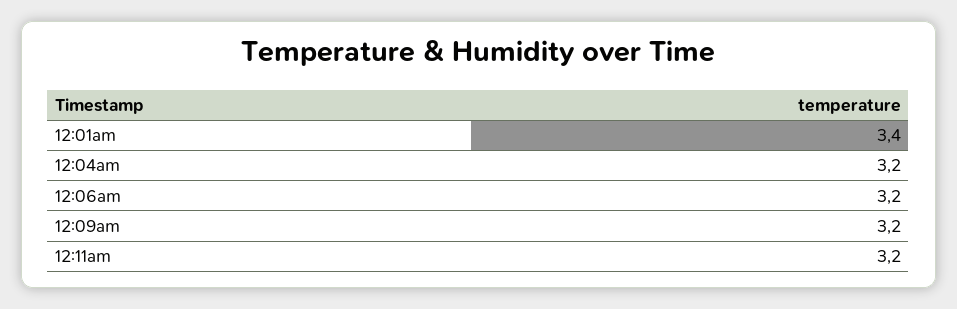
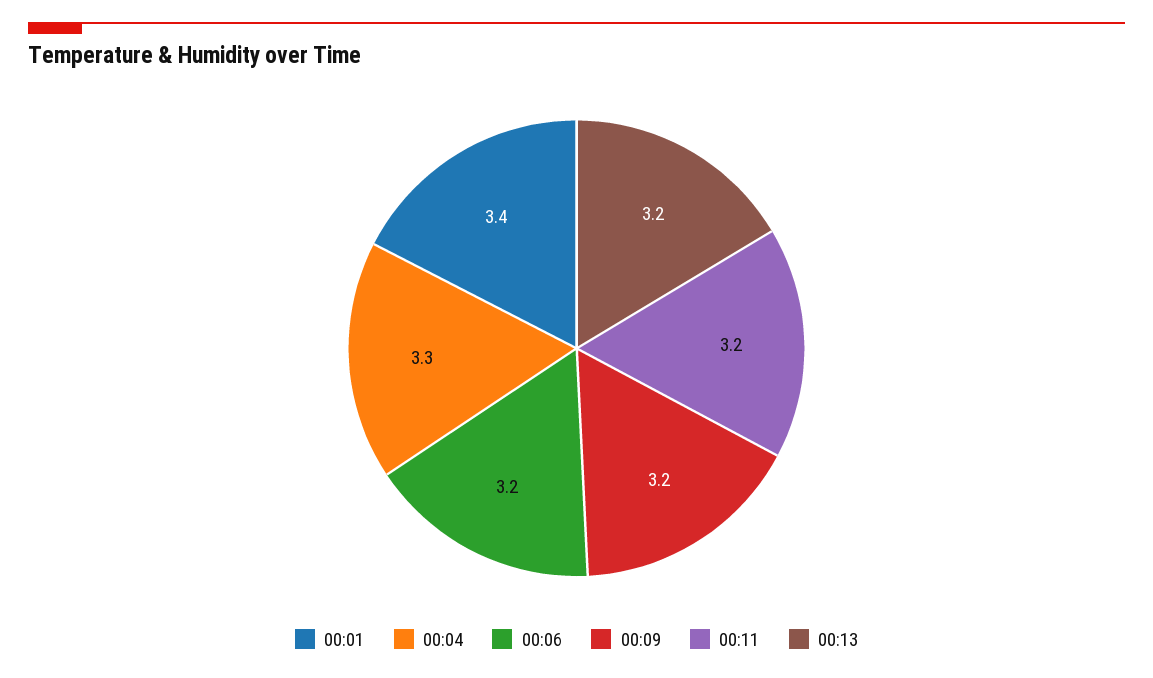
12:04am: 3.2 -> 3.3
00:13: none -> 3.2

